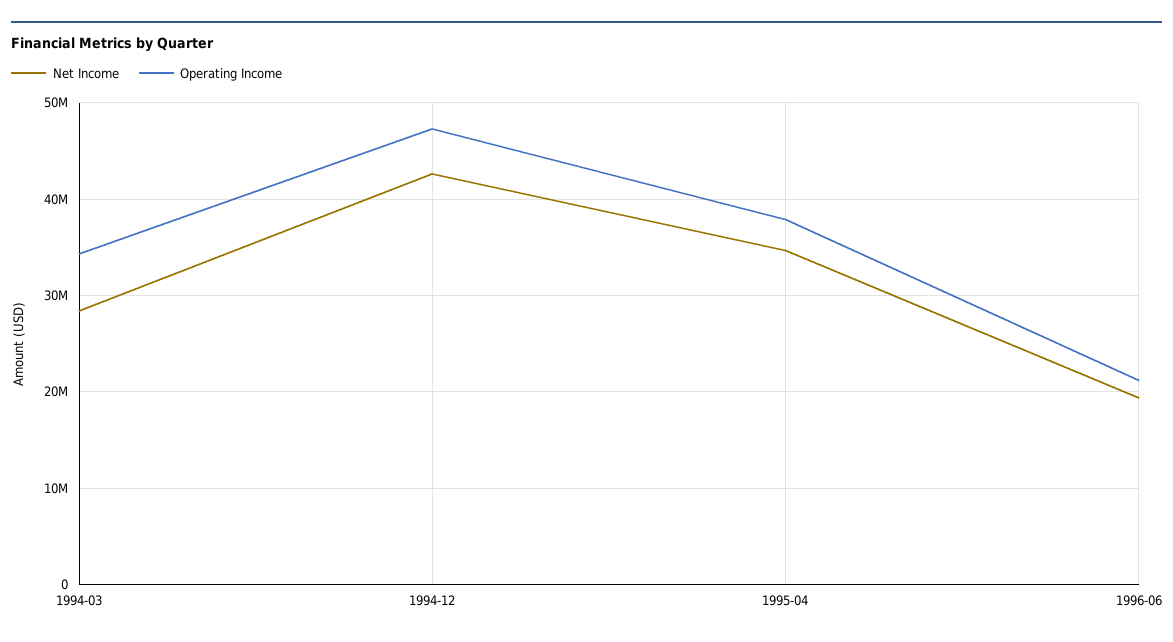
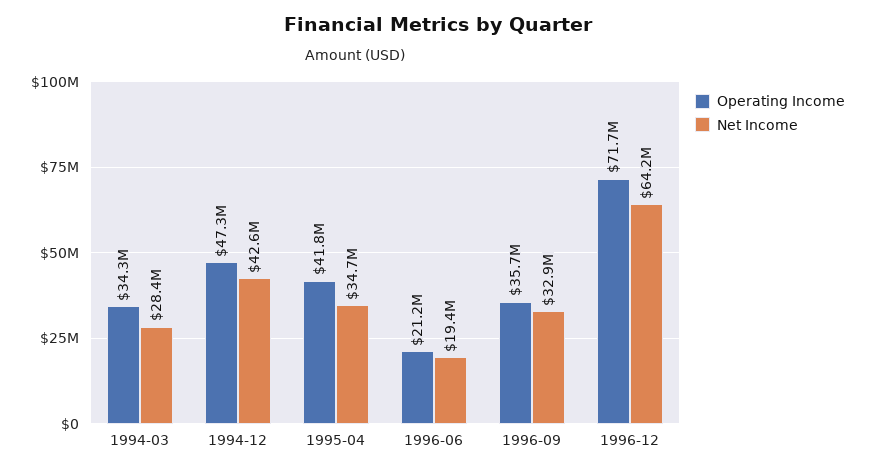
Operating Income, 1995-04: 38000000 -> 41800000
Operating Income, 1996-09: none -> 35700000
Net Income, 1996-09: none -> 32900000
Operating Income, 1996-12: none -> 71700000
Net Income, 1996-12: none -> 64200000

